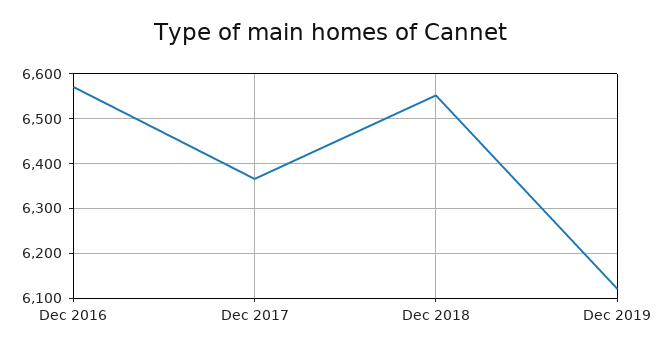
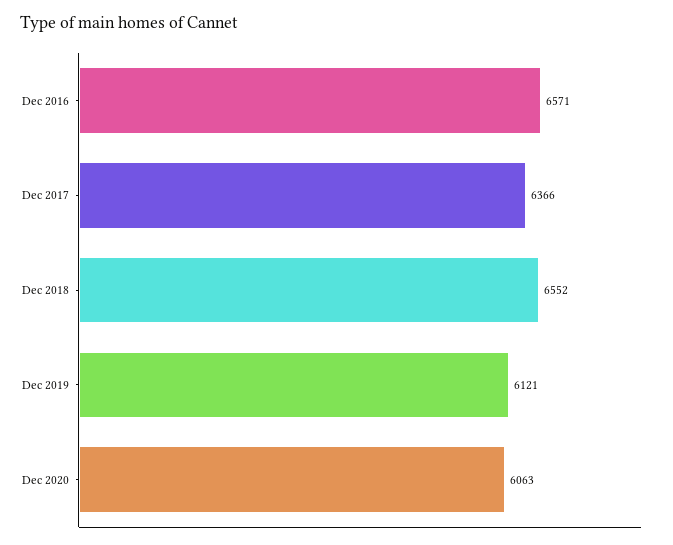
Dec 2020: none -> 6063

